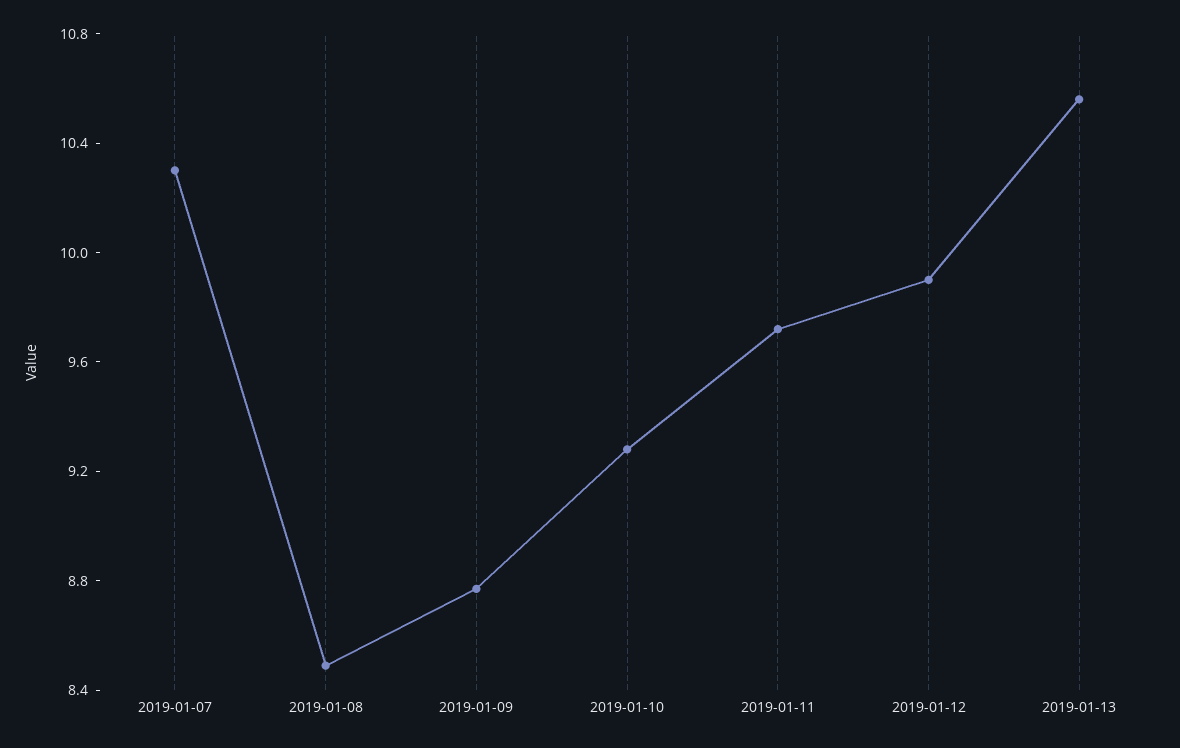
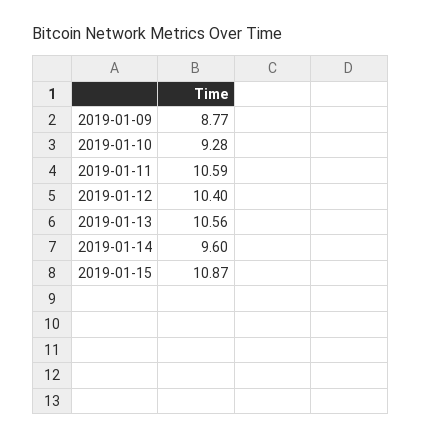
2019-01-07: 10.3 -> none
2019-01-08: 8.5 -> none
2019-01-11: 9.7 -> 10.59
2019-01-12: 9.9 -> 10.4
2019-01-14: none -> 9.6
2019-01-15: none -> 10.87

